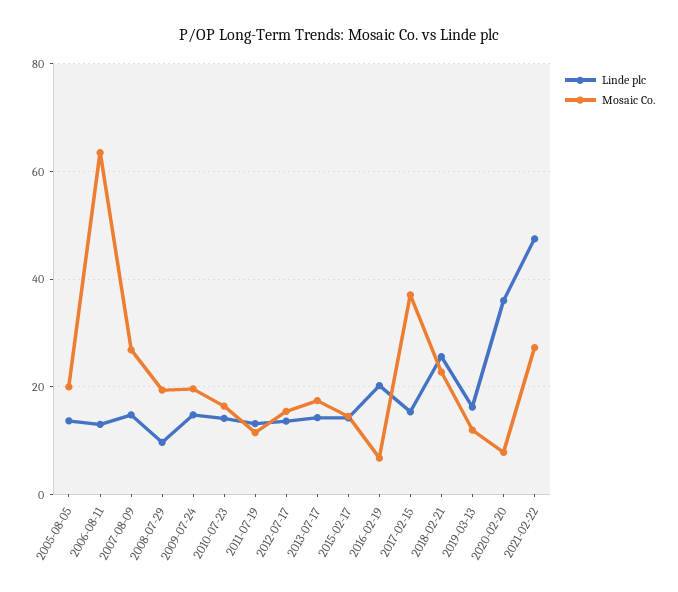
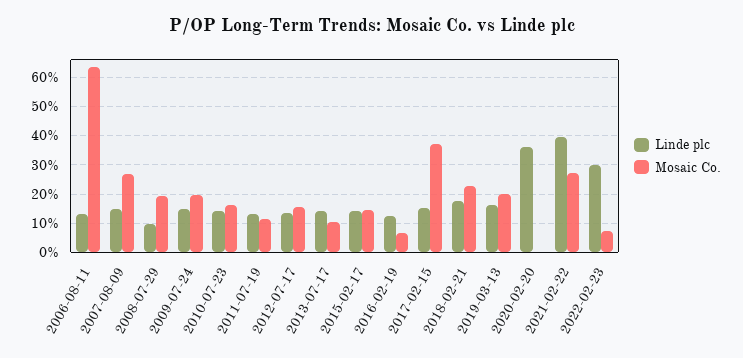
Linde plc, 2005-08-05: 14 -> none
Mosaic Co., 2005-08-05: 20 -> none
Mosaic Co., 2013-07-17: 18 -> 10
Linde plc, 2016-02-19: 20 -> 12.5
Linde plc, 2018-02-21: 26 -> 17.5
Mosaic Co., 2019-03-13: 12 -> 20
Mosaic Co., 2020-02-20: 8 -> 0
Linde plc, 2021-02-22: 48 -> 40
Linde plc, 2022-02-23: none -> 30
Mosaic Co., 2022-02-23: none -> 7.5

